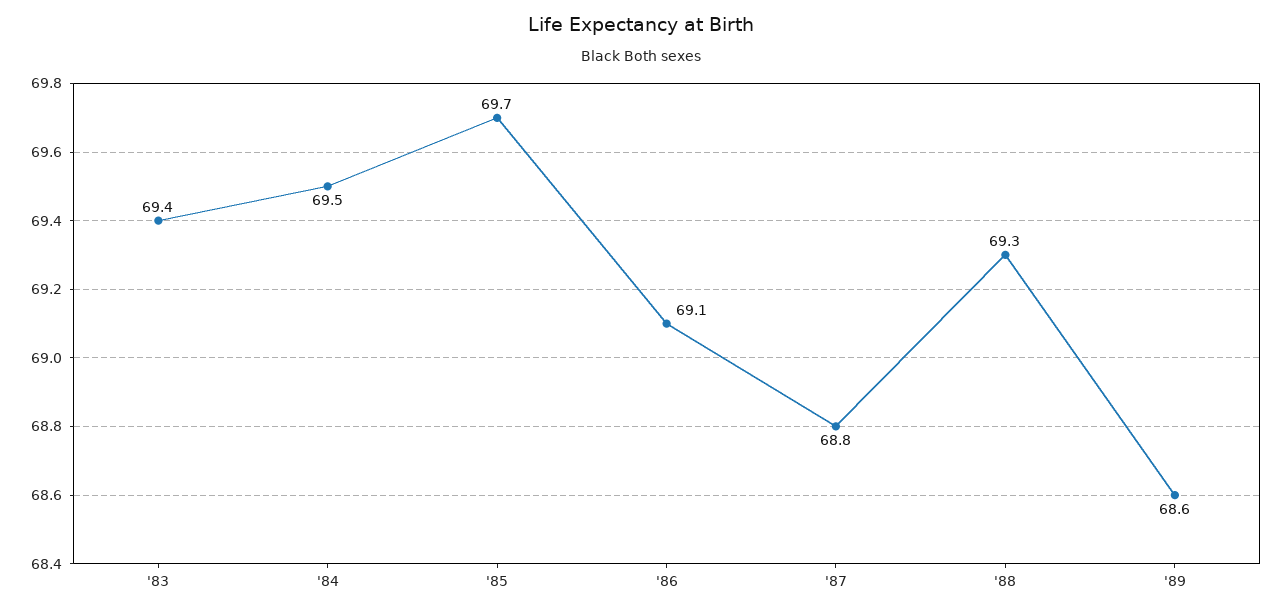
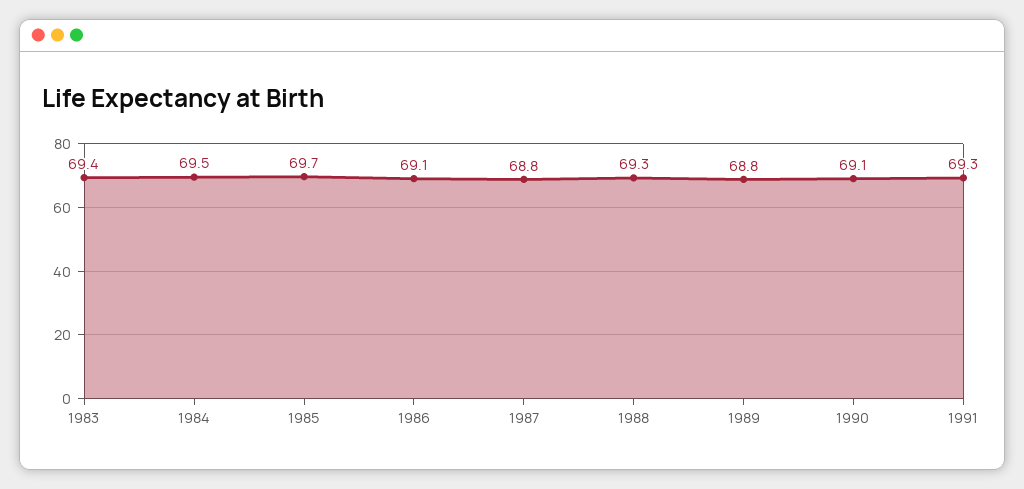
'89: 68.6 -> 68.8
1990: none -> 69.1
1991: none -> 69.3

